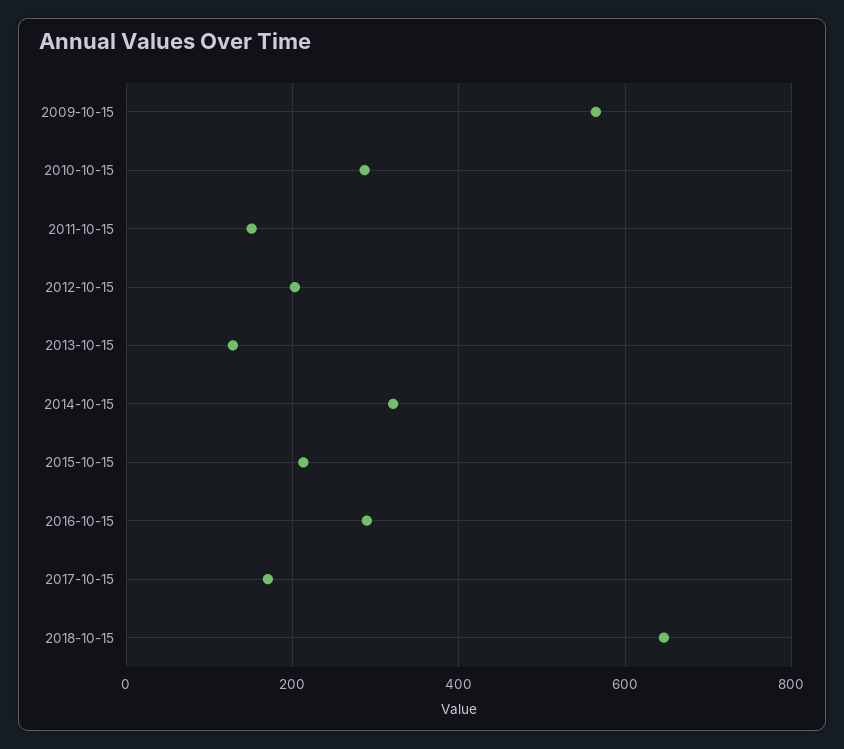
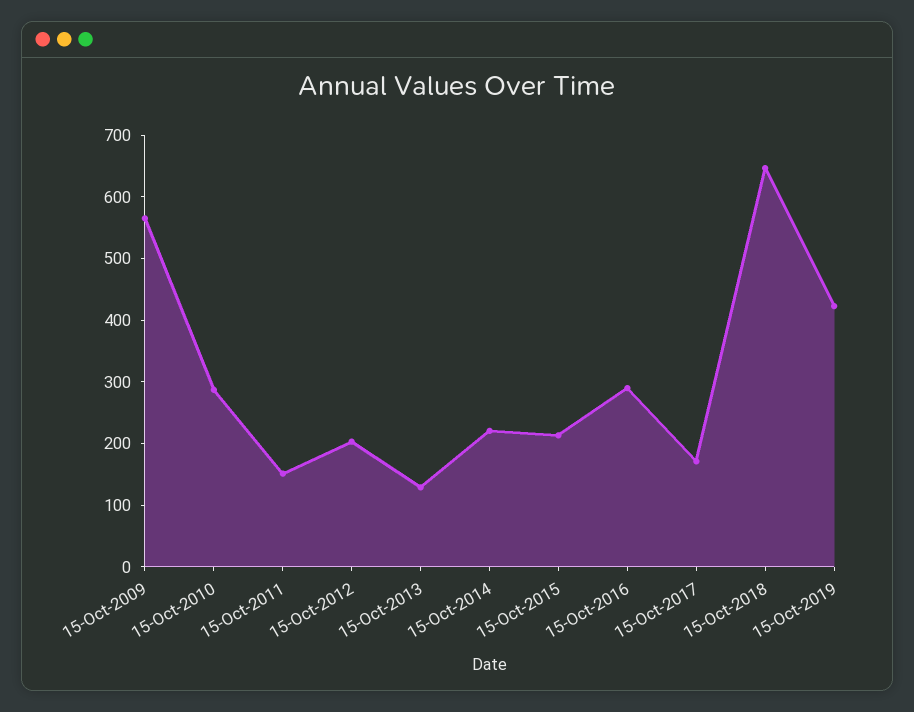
2014-10-15: 320 -> 220
15-Oct-2019: none -> 420

